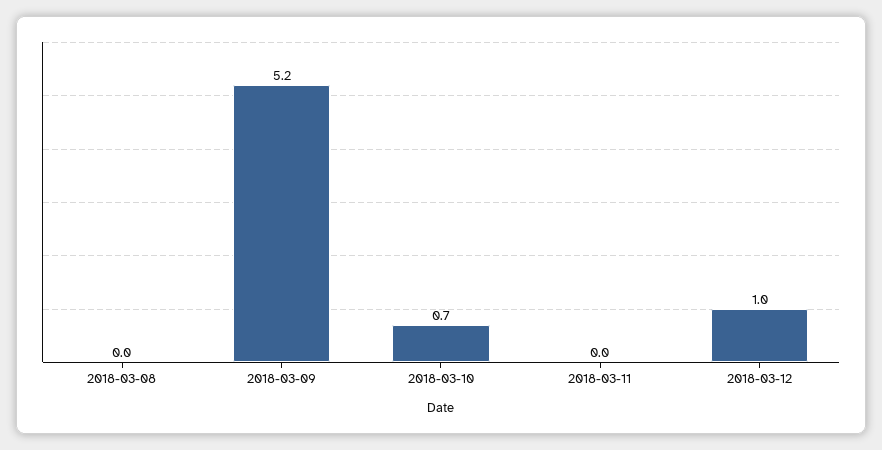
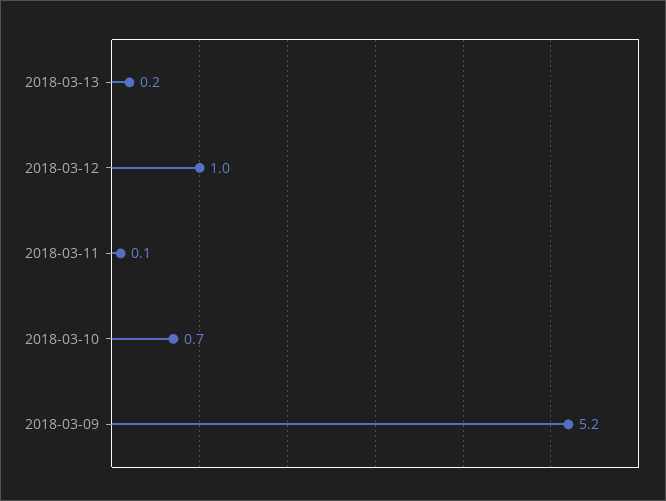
2018-03-08: 0 -> none
2018-03-11: 0 -> 0.1
2018-03-13: none -> 0.2

